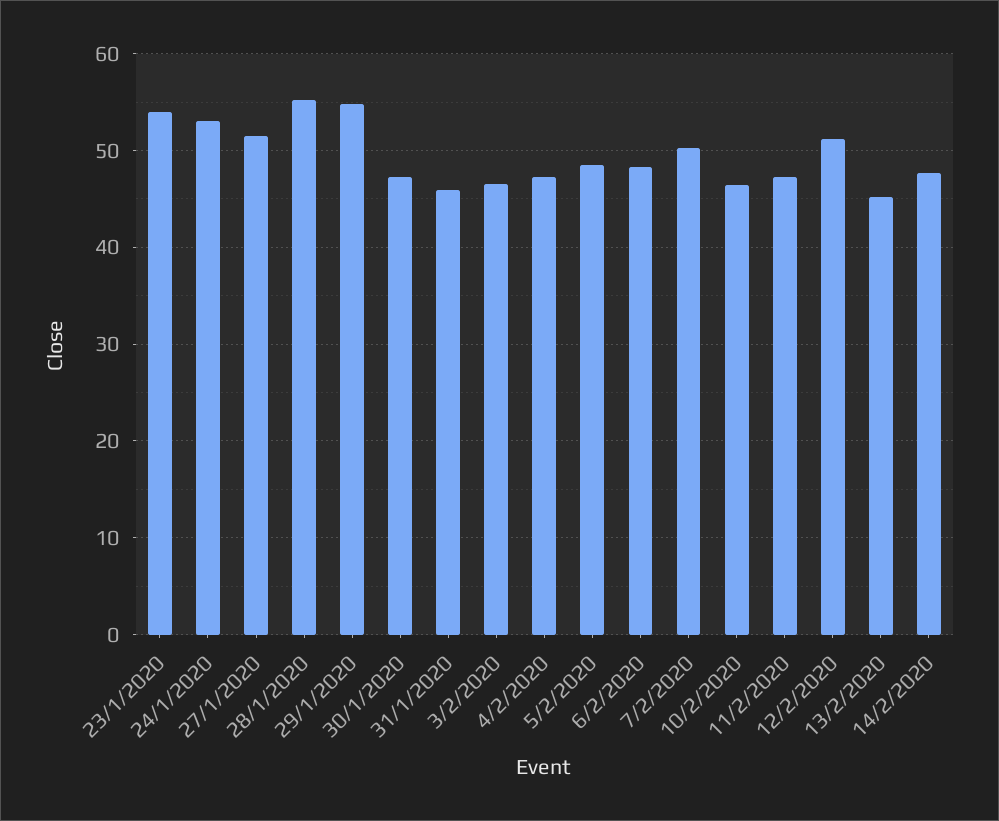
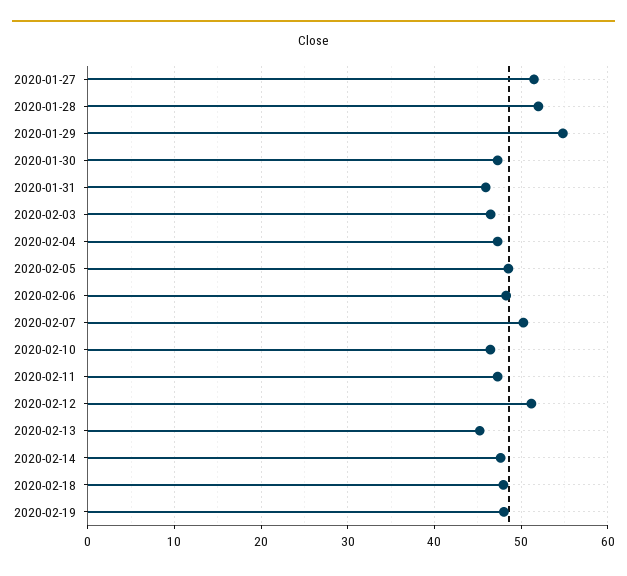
23/1/2020: 54 -> none
24/1/2020: 53 -> none
28/1/2020: 55 -> 52
2020-02-18: none -> 48
2020-02-19: none -> 48

